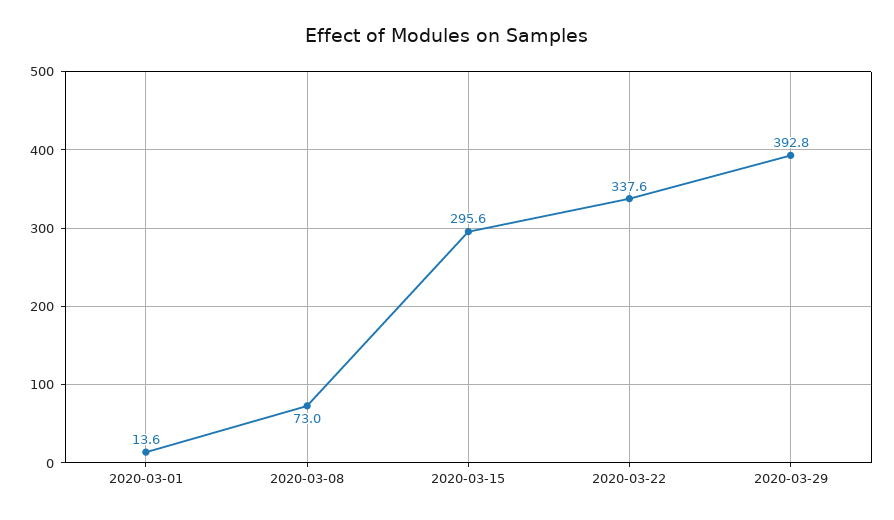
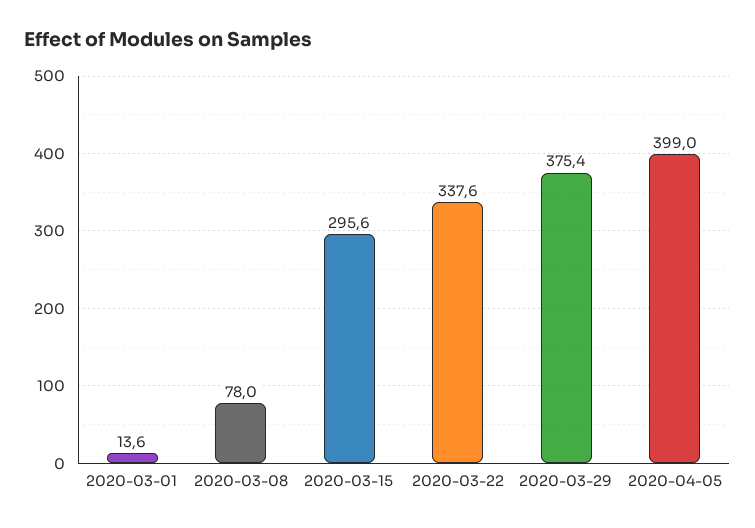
2020-03-08: 73 -> 78
2020-03-29: 392.8 -> 375.4
2020-04-05: none -> 399

